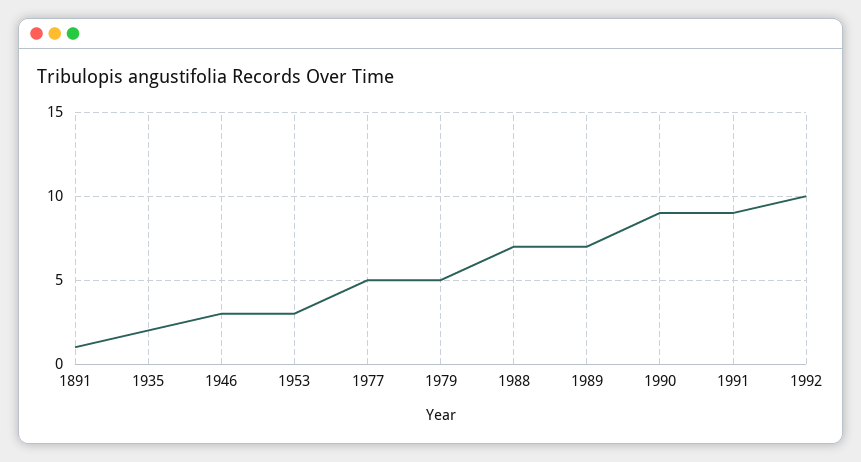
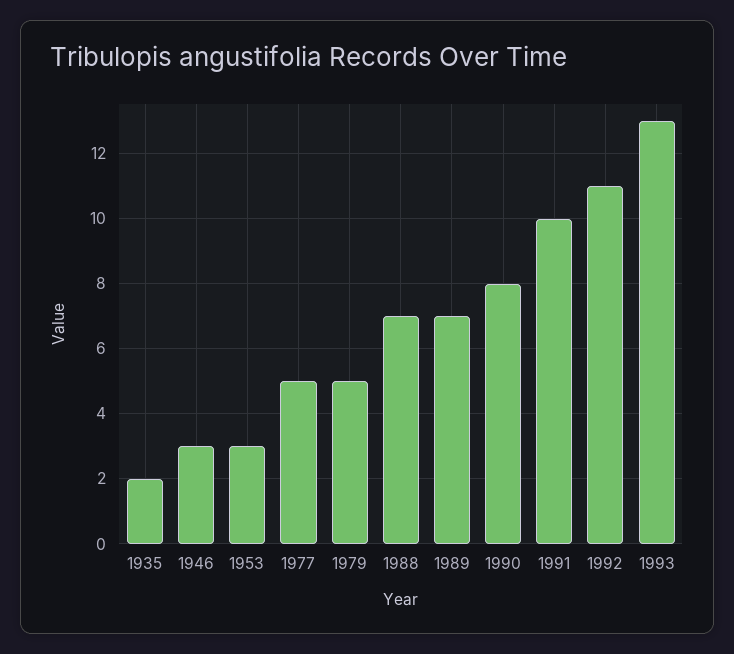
1891: 1 -> none
1990: 9 -> 8
1991: 9 -> 10
1992: 10 -> 11
1993: none -> 13

